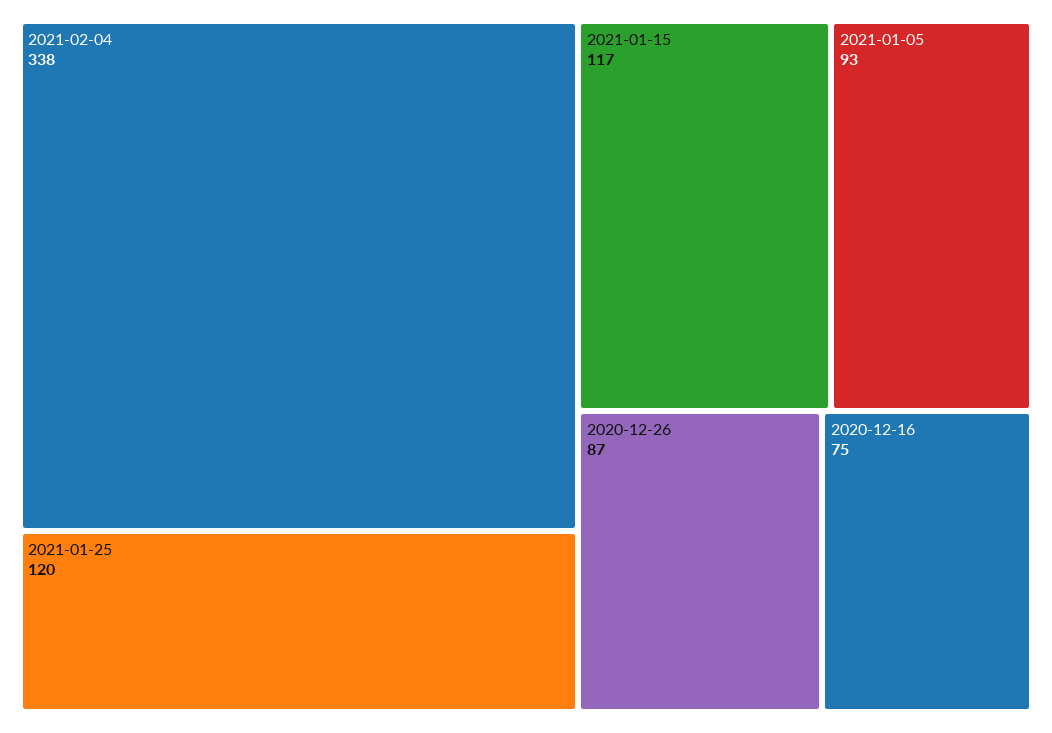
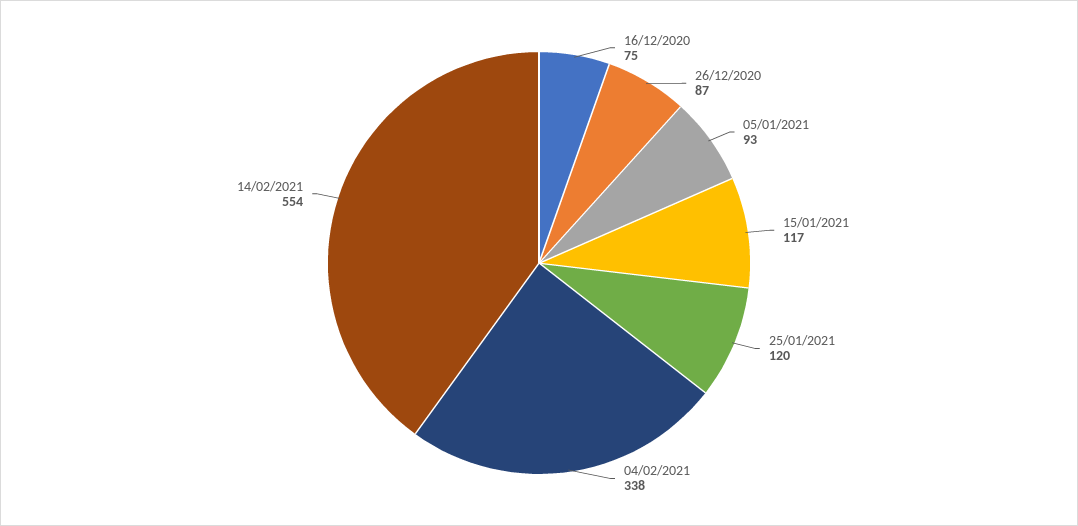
14/02/2021: none -> 554

